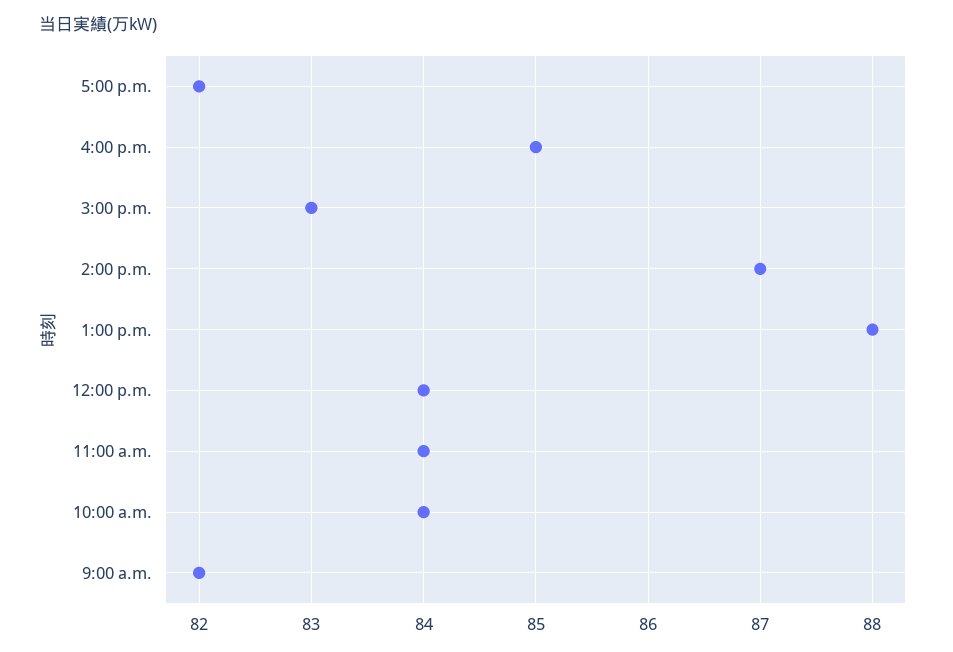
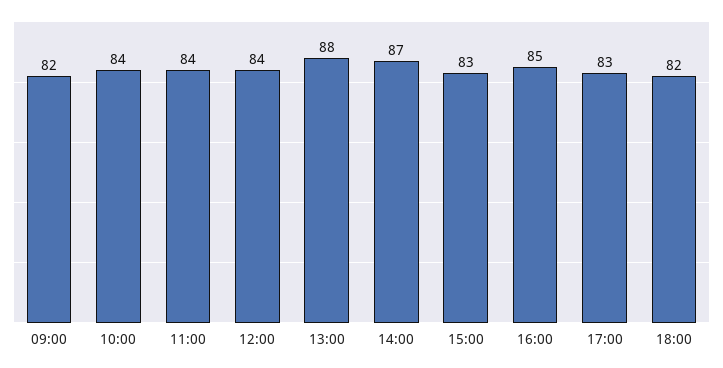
5:00 p.m.: 82 -> 83
18:00: none -> 82

